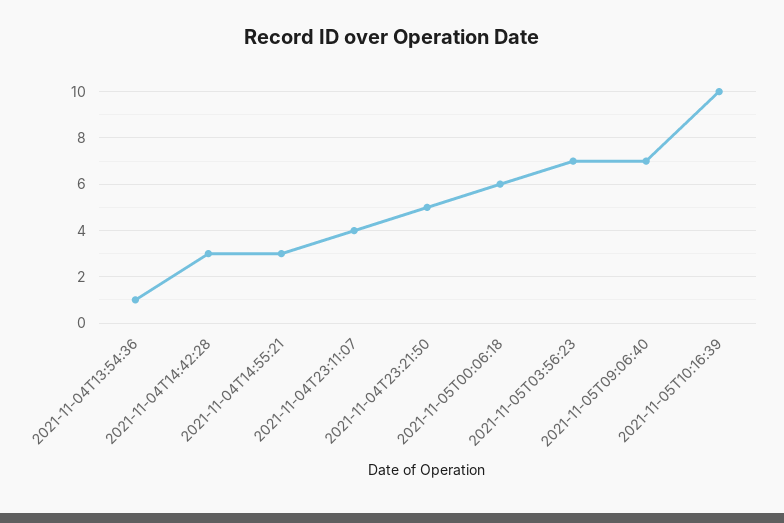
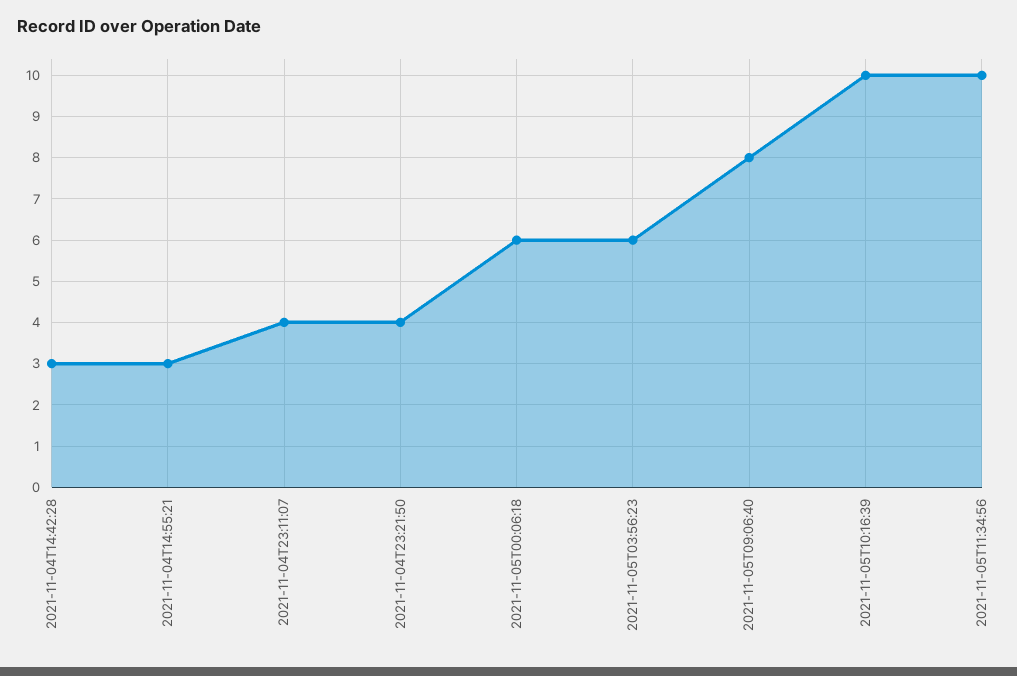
2021-11-04T13:54:36: 1 -> none
2021-11-04T23:21:50: 5 -> 4
2021-11-05T03:56:23: 7 -> 6
2021-11-05T09:06:40: 7 -> 8
2021-11-05T11:34:56: none -> 10

